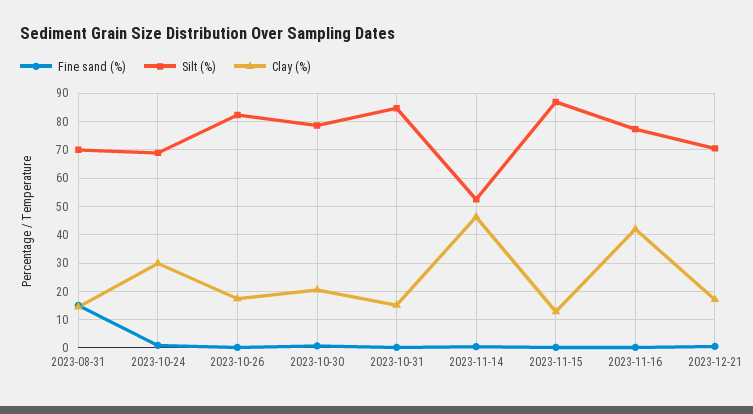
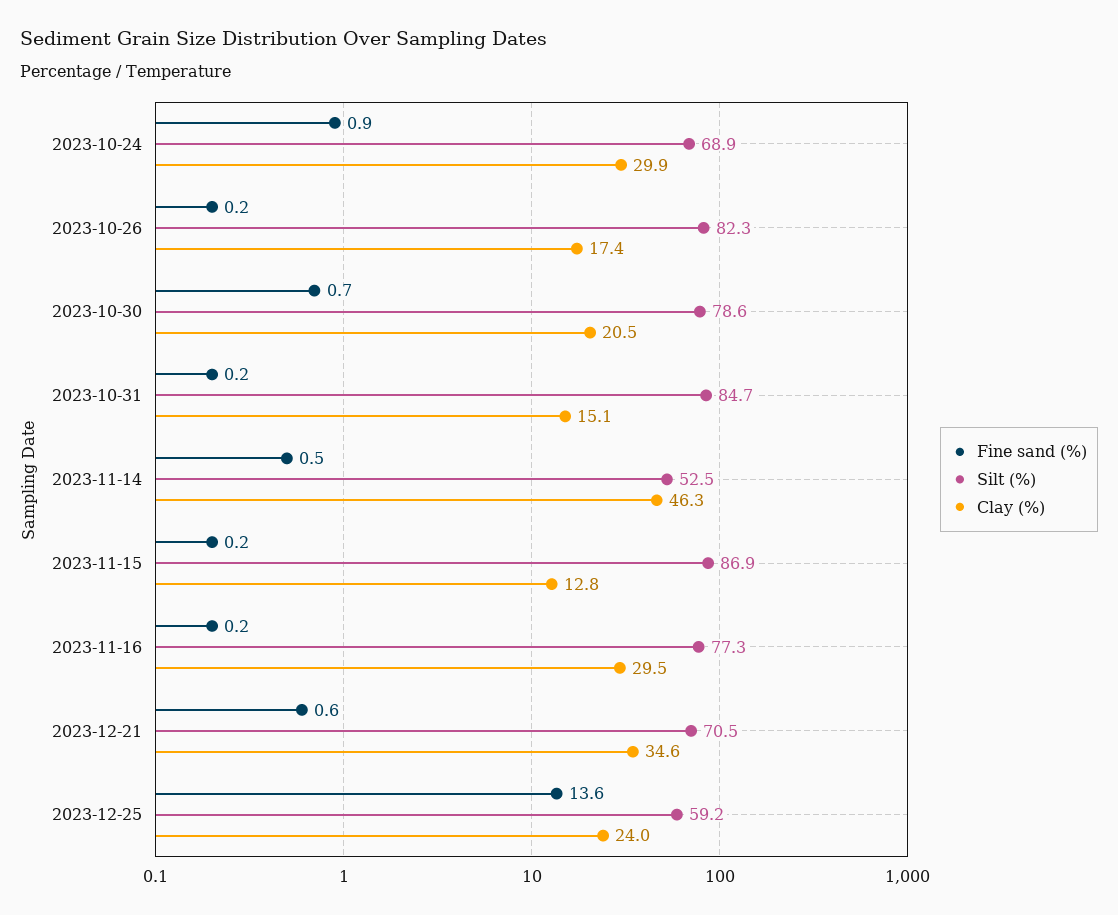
Fine sand (%), 2023-08-31: 15 -> none
Silt (%), 2023-08-31: 70 -> none
Clay (%), 2023-08-31: 15 -> none
Clay (%), 2023-11-16: 42.5 -> 29.5
Clay (%), 2023-12-21: 17.5 -> 34.6
Fine sand (%), 2023-12-25: none -> 13.6
Silt (%), 2023-12-25: none -> 59.2
Clay (%), 2023-12-25: none -> 24

